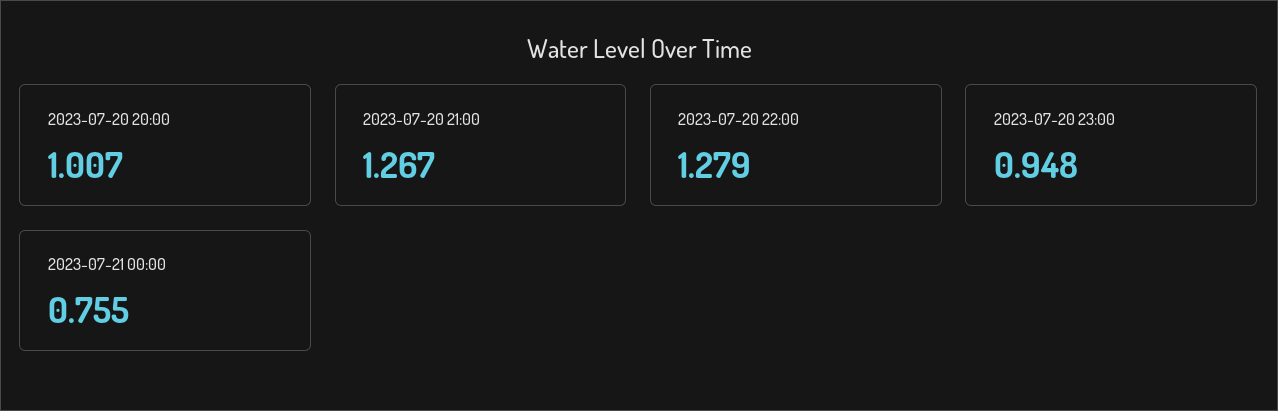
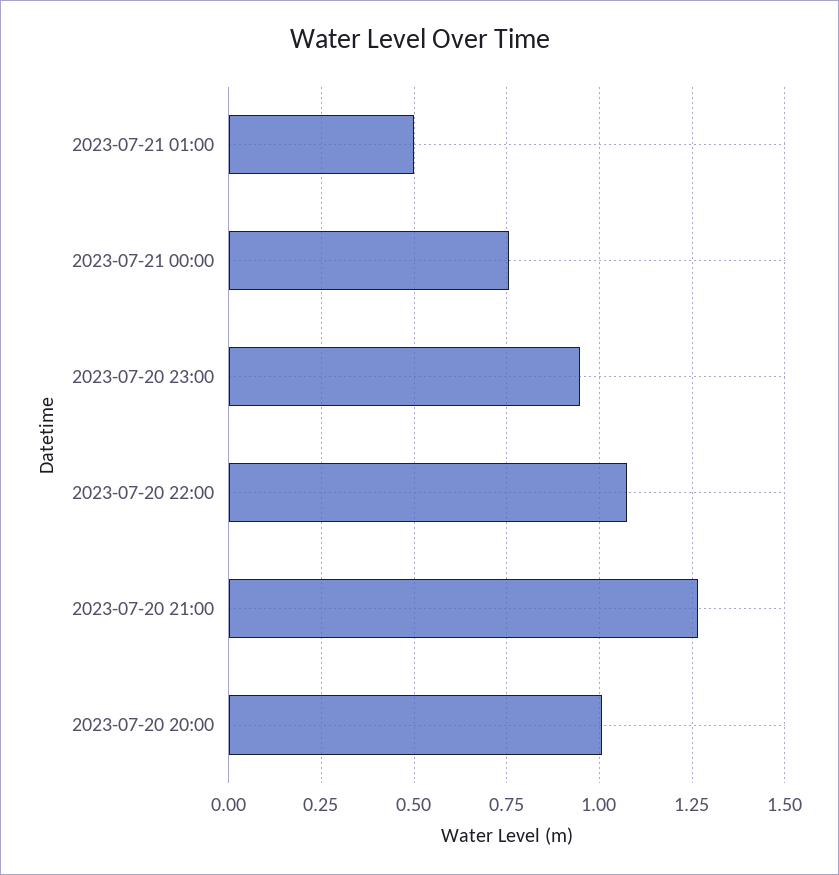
2023-07-20 22:00: 1.279 -> 1.075
2023-07-21 01:00: none -> 0.5

